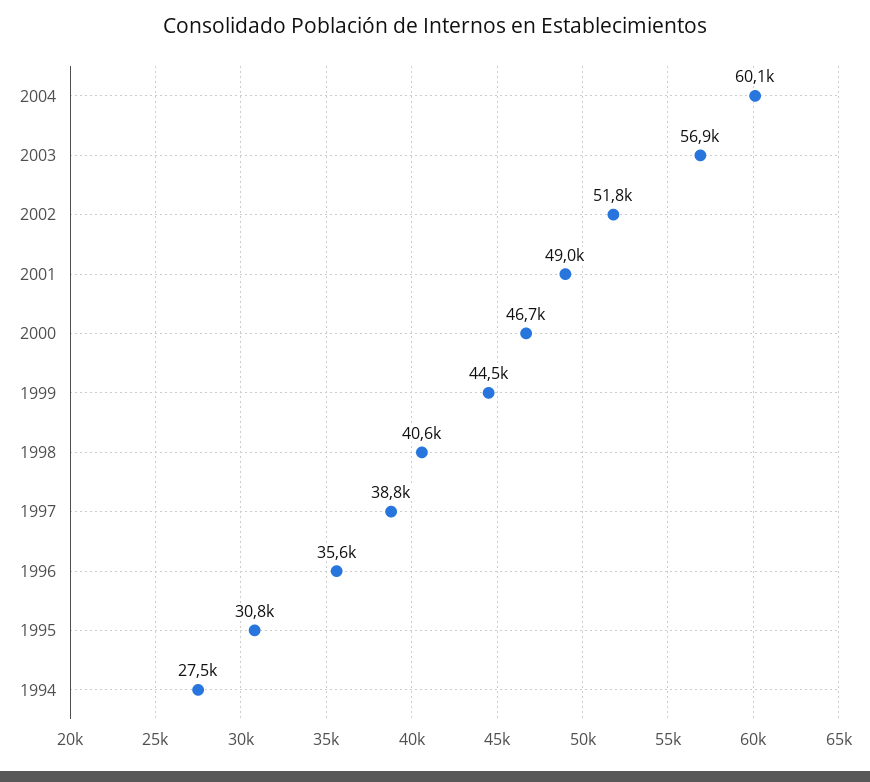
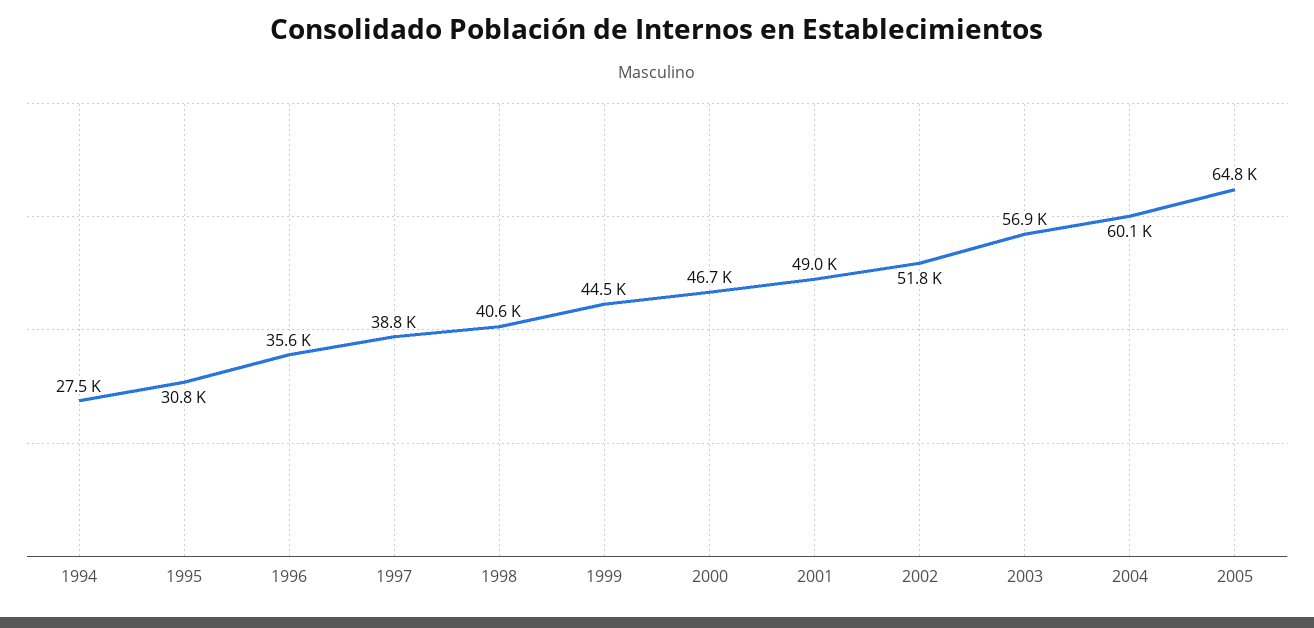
2005: none -> 64800

